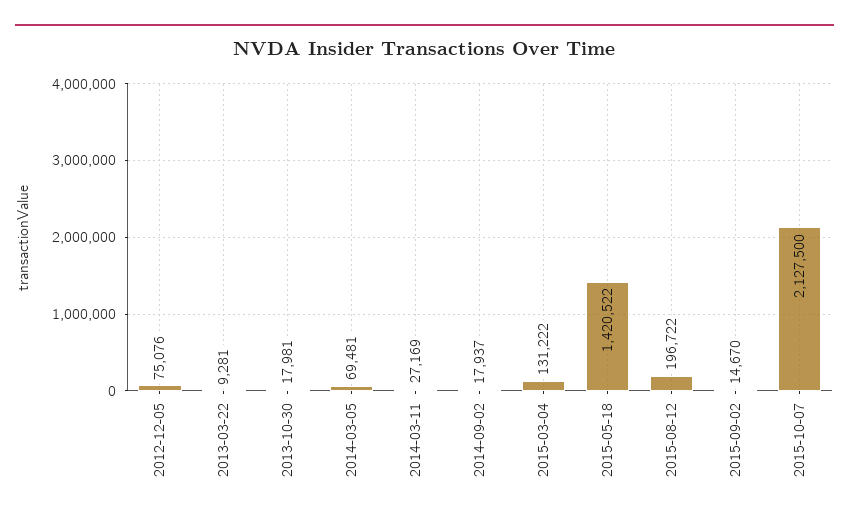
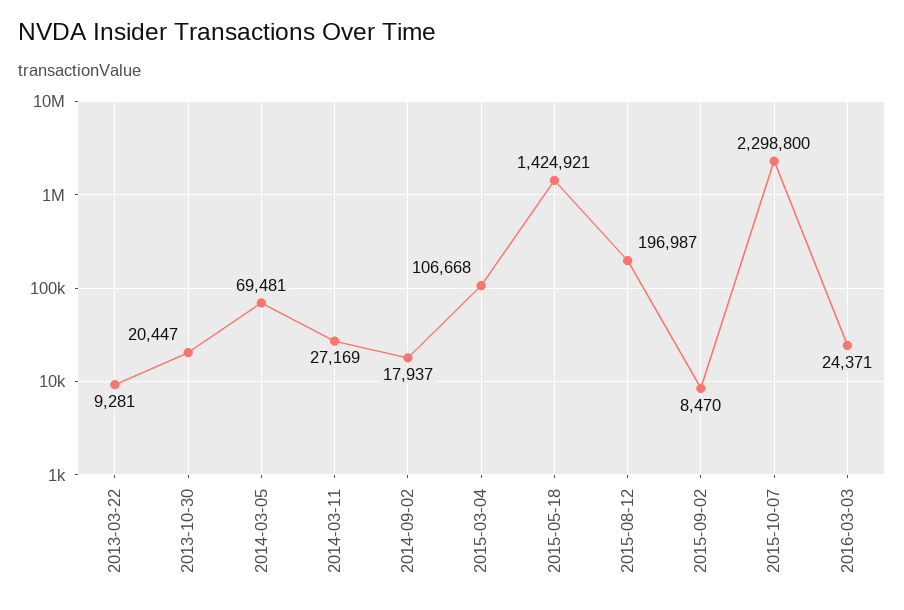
2012-12-05: 75076 -> none
2013-10-30: 17981 -> 20447
2015-03-04: 131222 -> 106668
2015-05-18: 1420522 -> 1424921
2015-08-12: 196722 -> 196987
2015-09-02: 14670 -> 8470
2015-10-07: 2127500 -> 2298800
2016-03-03: none -> 24371

